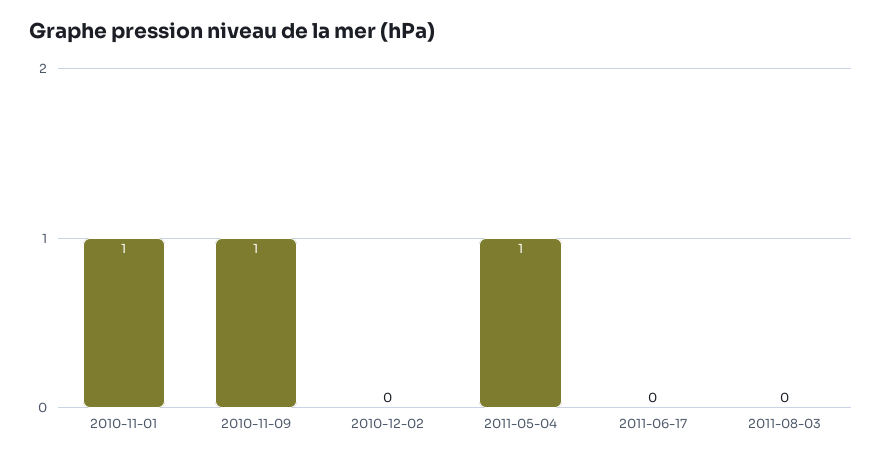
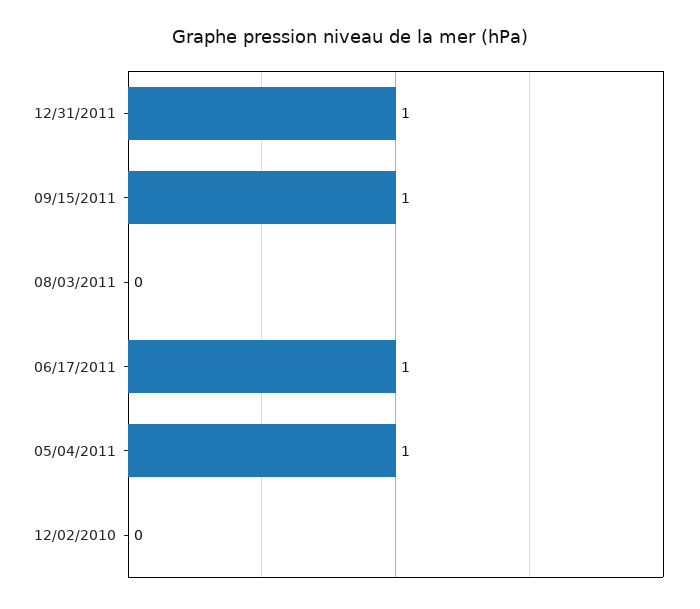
2010-11-01: 1 -> none
2010-11-09: 1 -> none
2011-06-17: 0 -> 1
12/31/2011: none -> 1
09/15/2011: none -> 1

